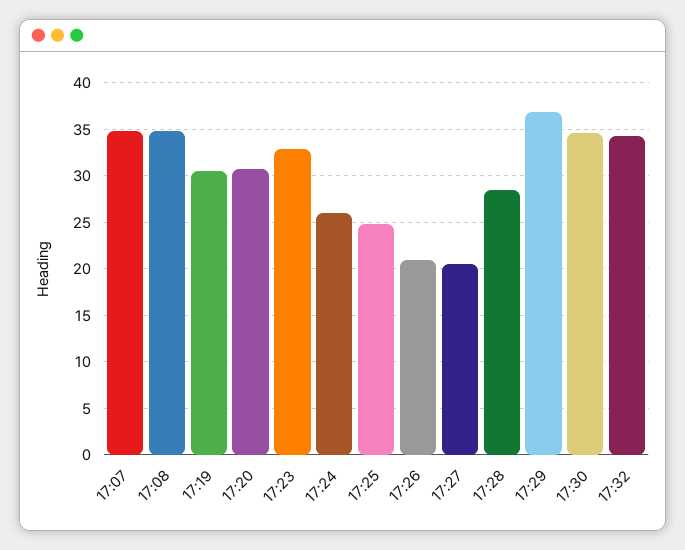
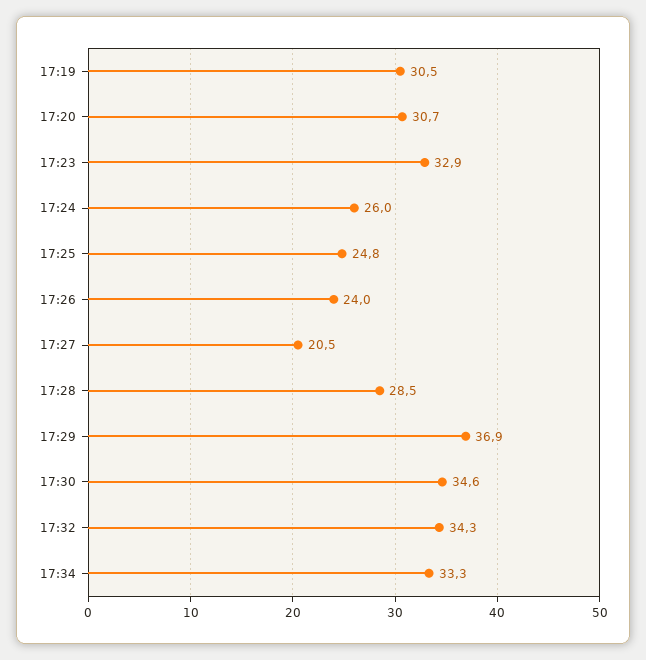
17:07: 35 -> none
17:08: 35 -> none
17:26: 21 -> 24
17:34: none -> 33.3

